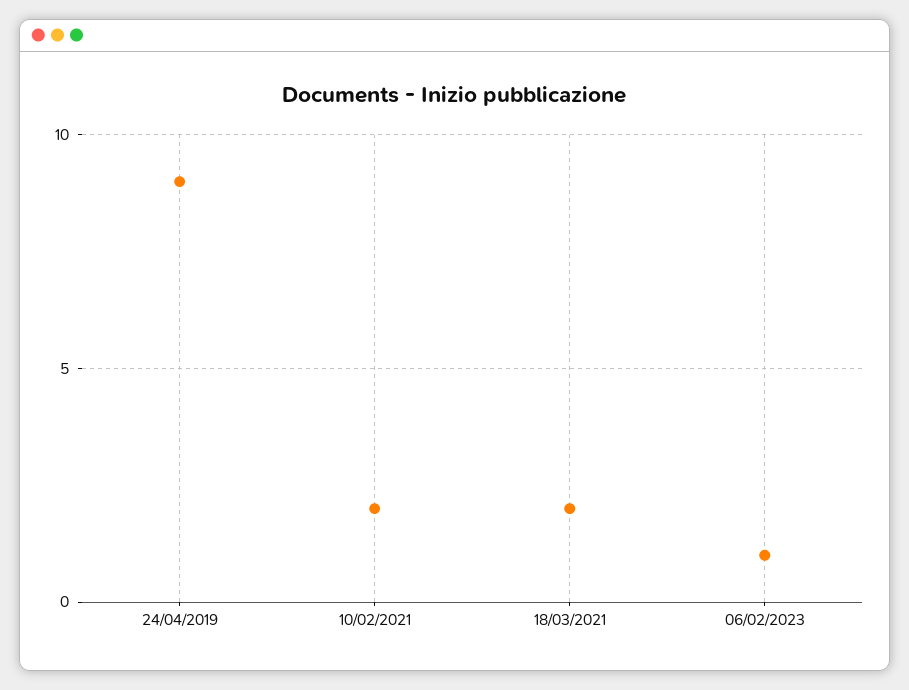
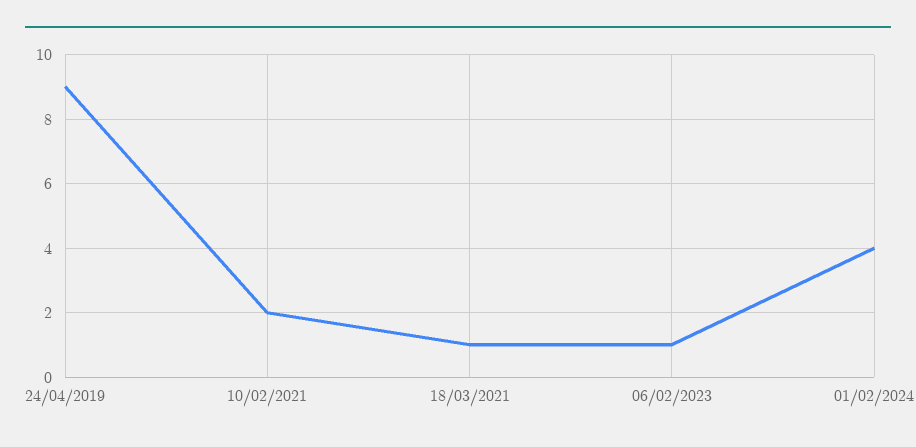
18/03/2021: 2 -> 1
01/02/2024: none -> 4

